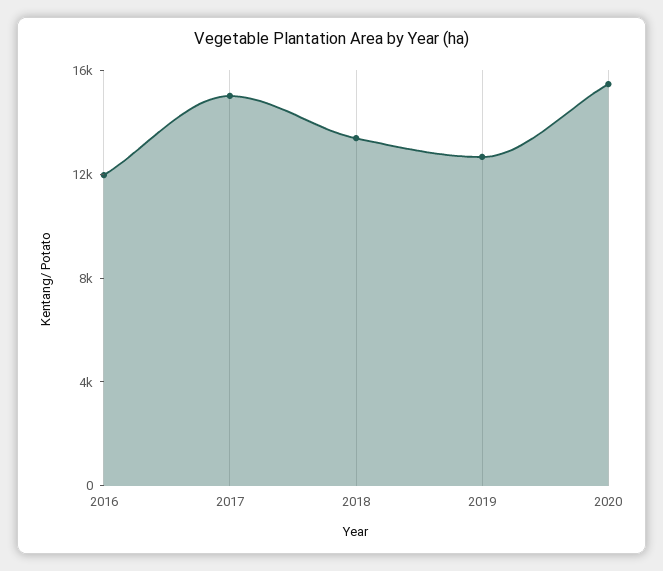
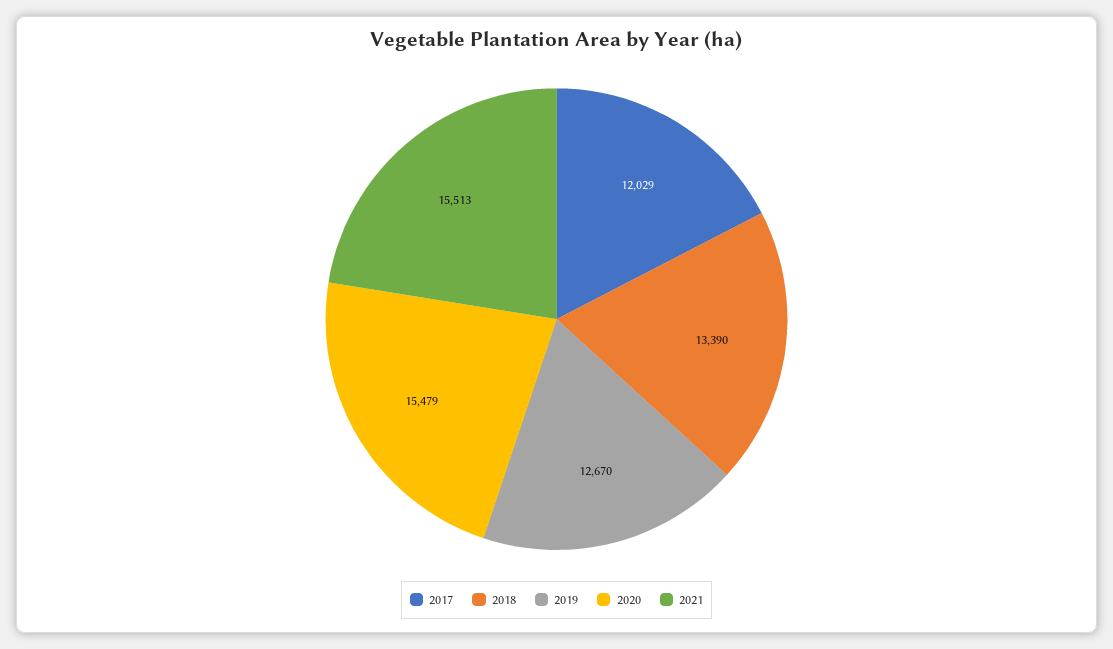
2016: 12000 -> none
2017: 15000 -> 12029
2021: none -> 15513

